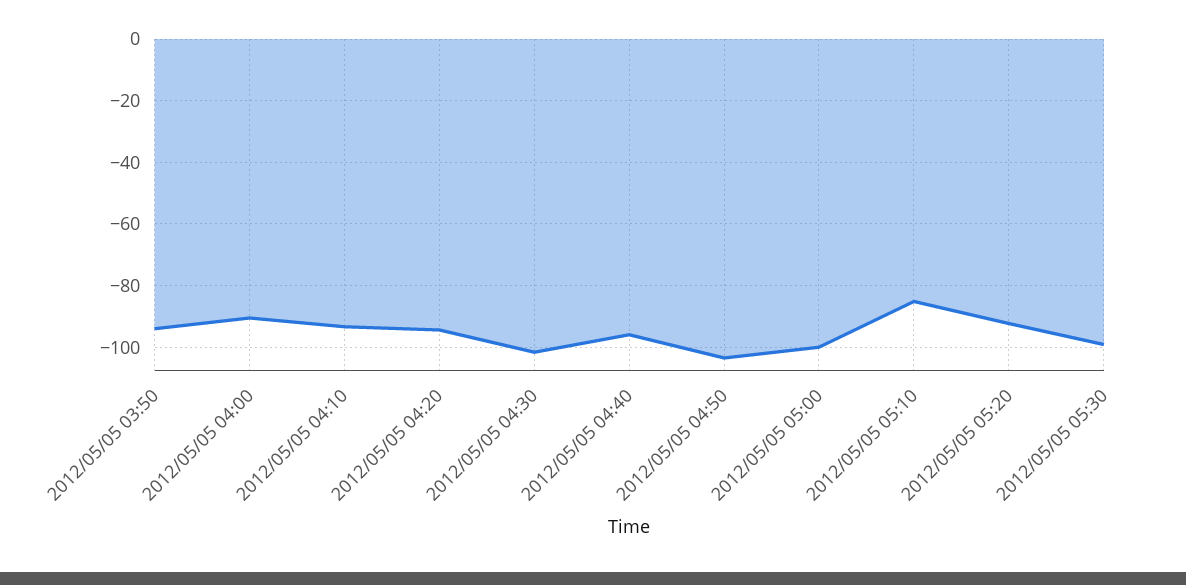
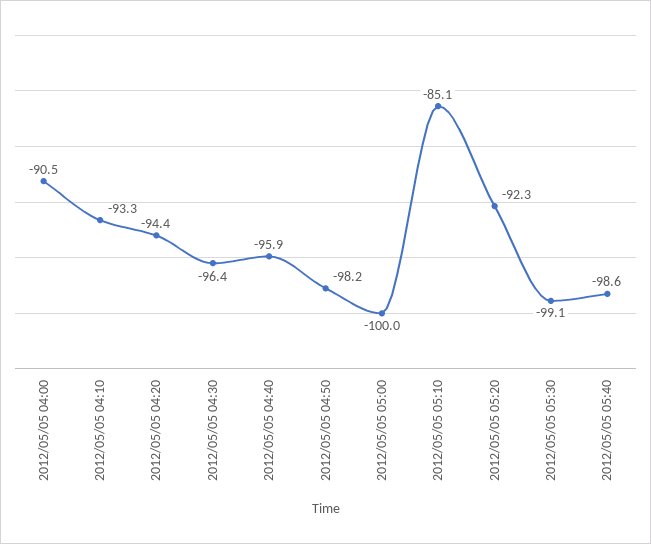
2012/05/05 03:50: -94 -> none
2012/05/05 04:30: -102 -> -96.4
2012/05/05 04:50: -104 -> -98.2
2012/05/05 05:40: none -> -98.6

